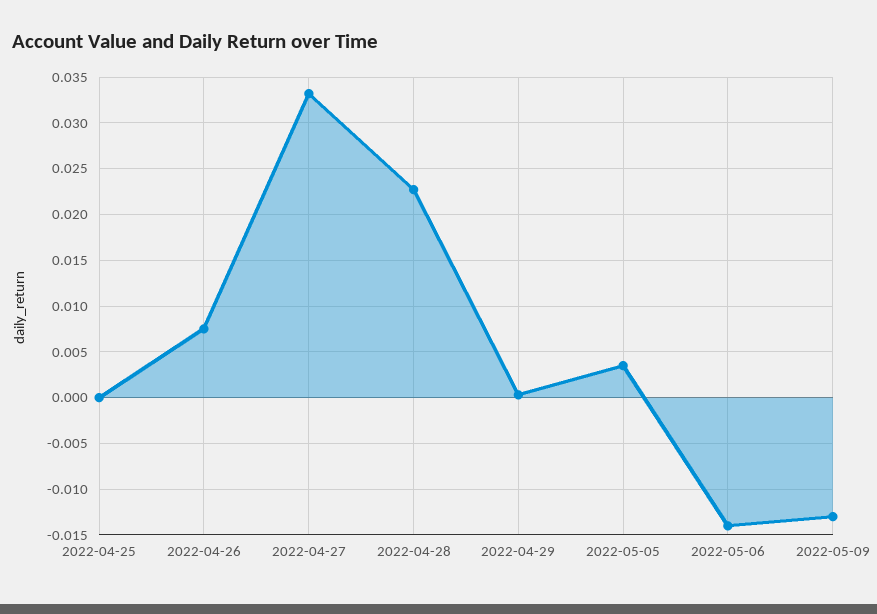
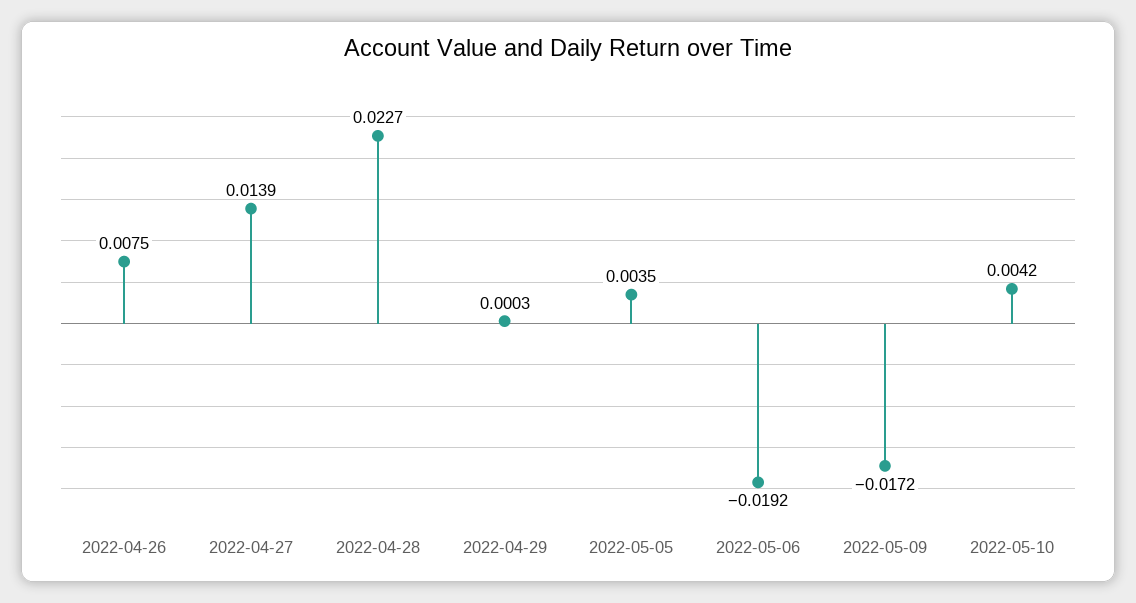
2022-04-25: 0 -> none
2022-04-27: 0.033 -> 0.0139
2022-05-06: -0.014 -> -0.0192
2022-05-09: -0.013 -> -0.0172
2022-05-10: none -> 0.0042

